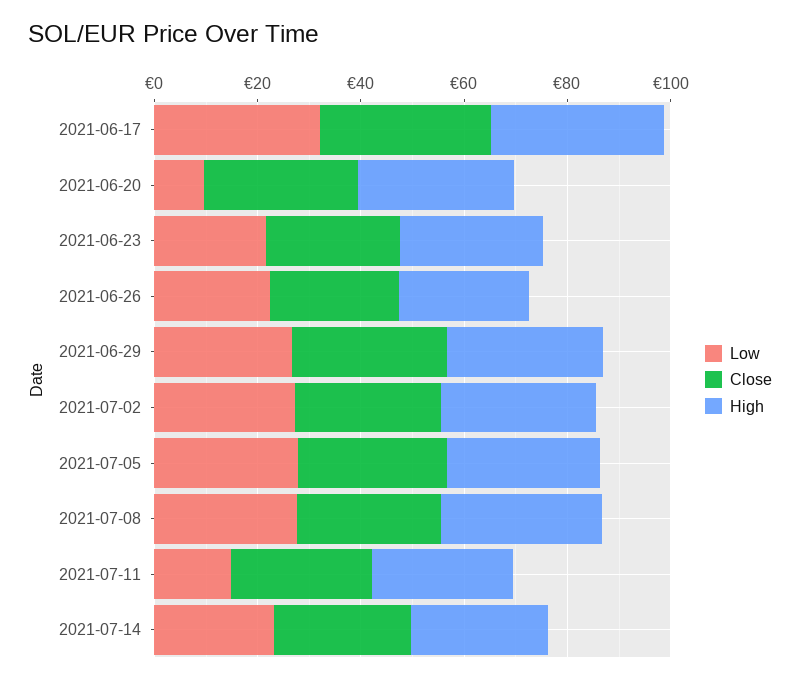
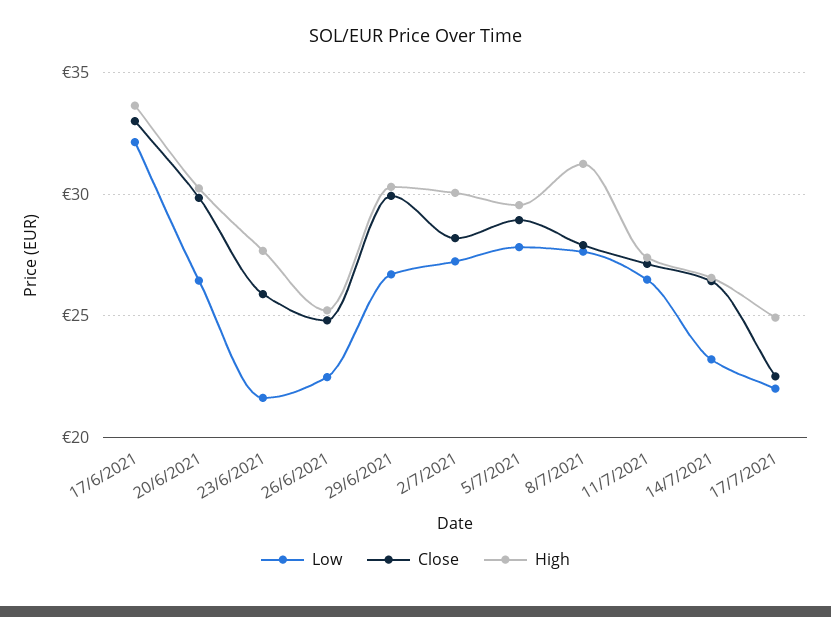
Low, 2021-06-20: 10 -> 26.5
Low, 2021-07-11: 15 -> 26.5
Low, 17/7/2021: none -> 22
Close, 17/7/2021: none -> 22.5
High, 17/7/2021: none -> 25

